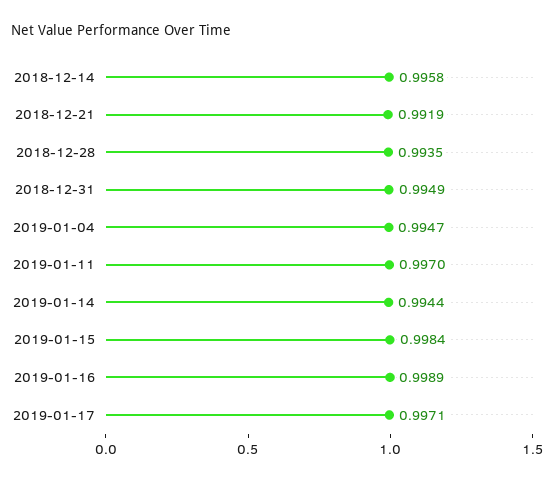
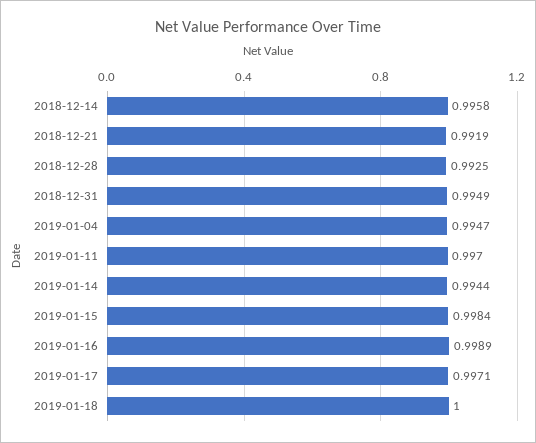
2018-12-28: 0.9935 -> 0.9925
2019-01-18: none -> 1

